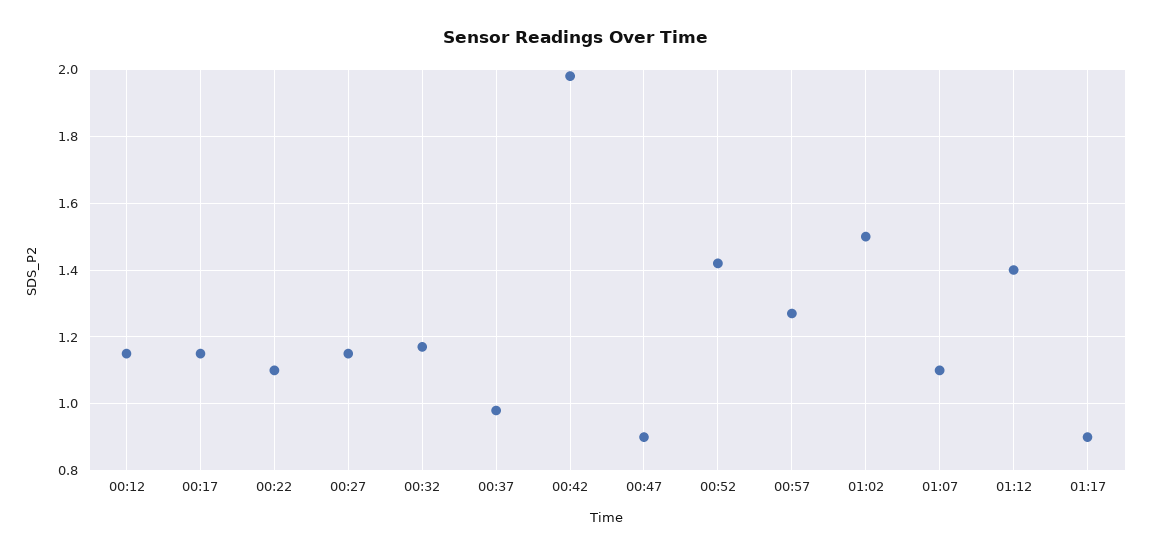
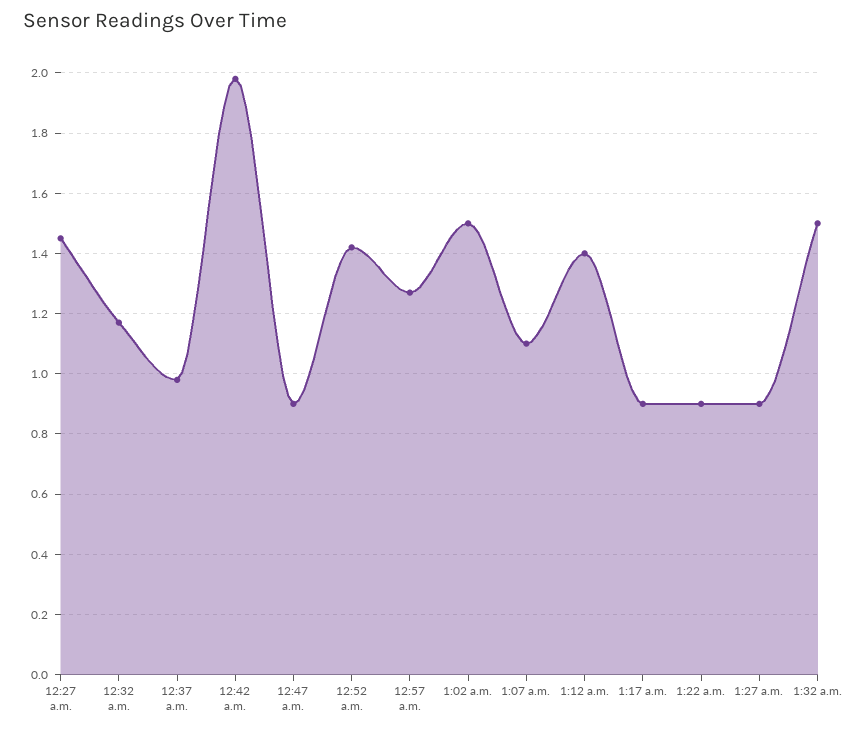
00:12: 1.15 -> none
00:17: 1.15 -> none
00:22: 1.1 -> none
00:27: 1.15 -> 1.45
1:22 a.m.: none -> 0.9
1:27 a.m.: none -> 0.9
1:32 a.m.: none -> 1.5

